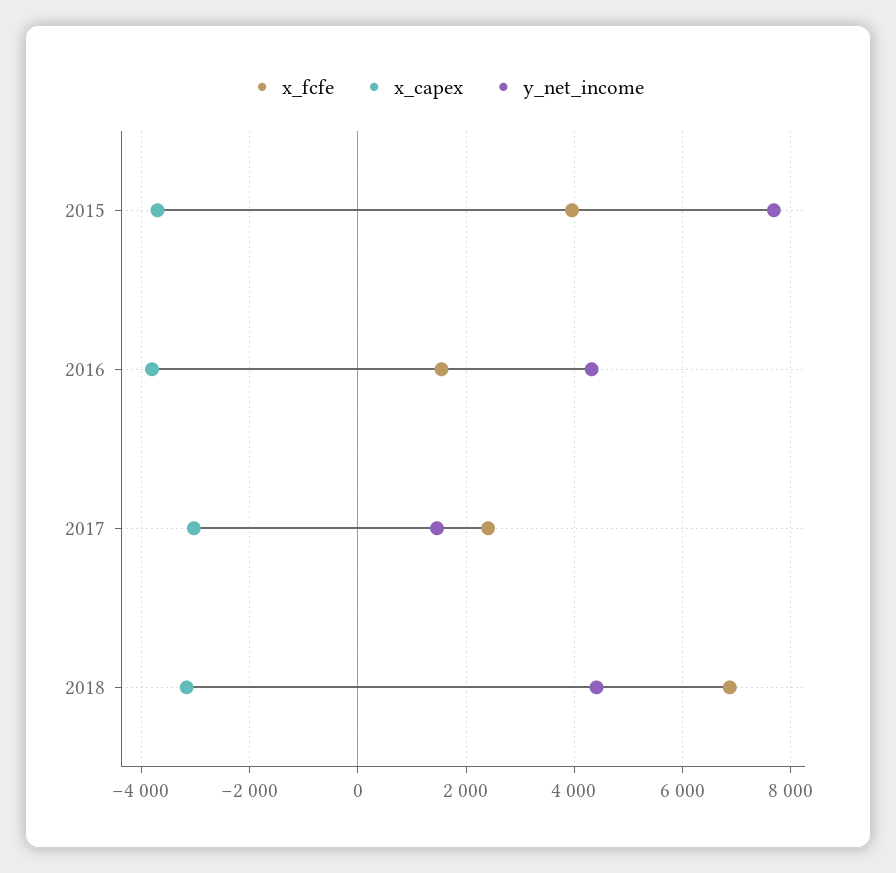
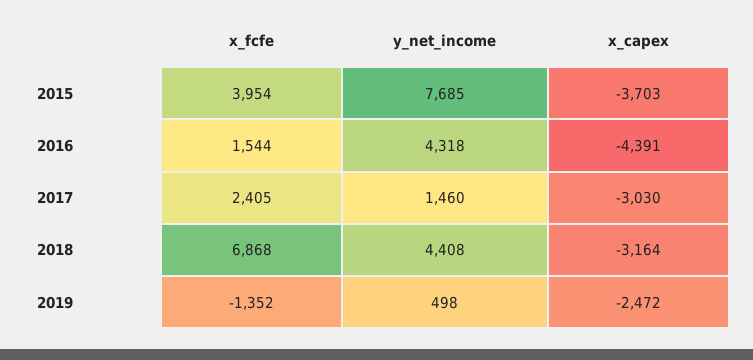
x_capex, 2016: -3800 -> -4391
x_fcfe, 2019: none -> -1352
y_net_income, 2019: none -> 498
x_capex, 2019: none -> -2472

